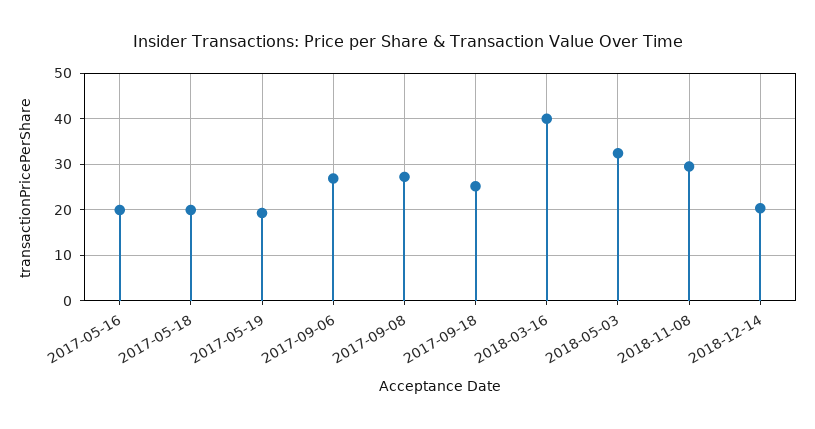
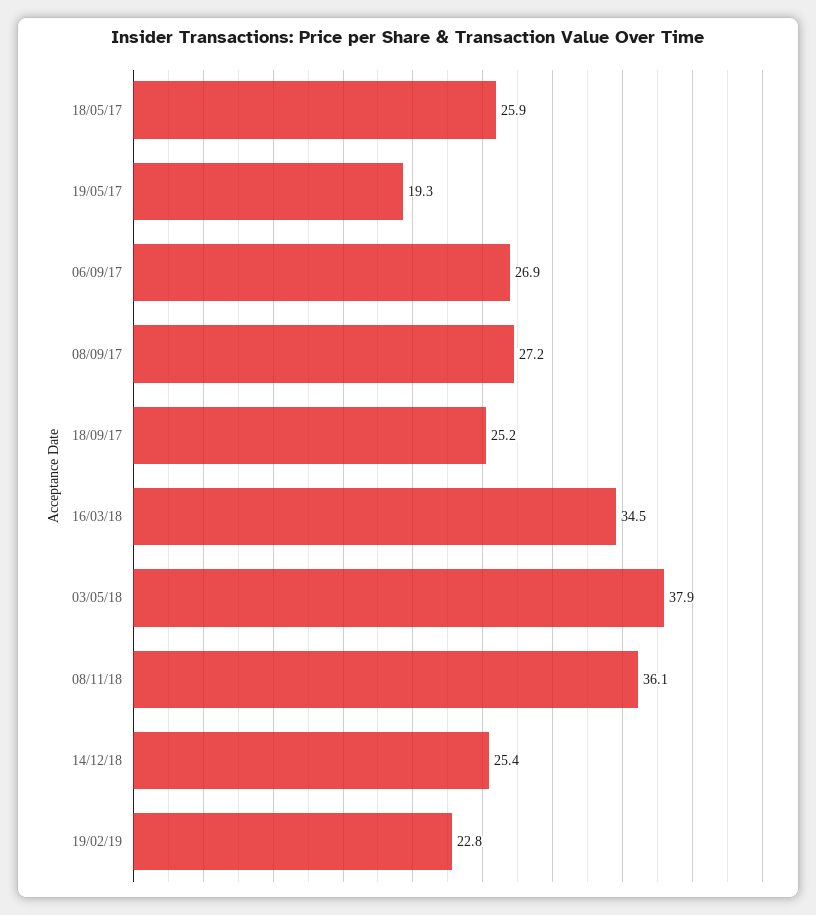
2017-05-16: 20 -> none
2017-05-18: 20 -> 25.9
2018-03-16: 40 -> 34.5
2018-05-03: 32 -> 37.9
2018-11-08: 30 -> 36.1
2018-12-14: 20 -> 25.4
19/02/19: none -> 22.8

